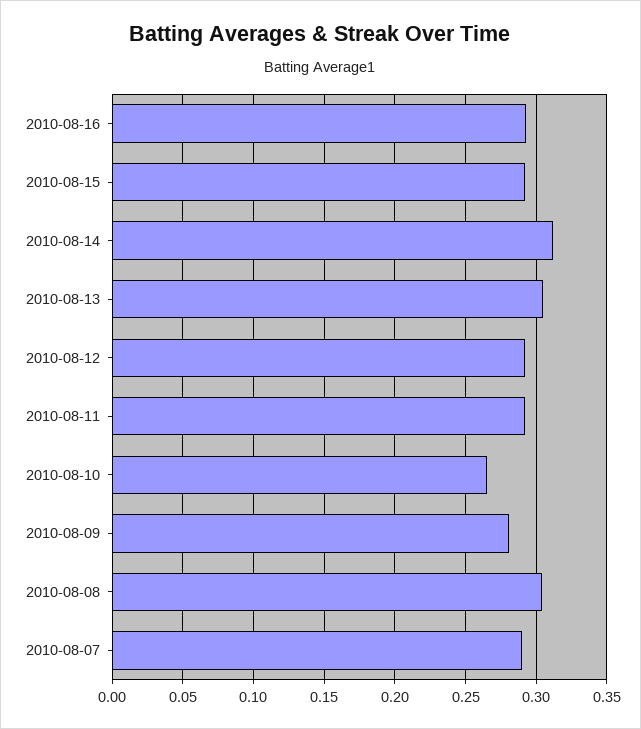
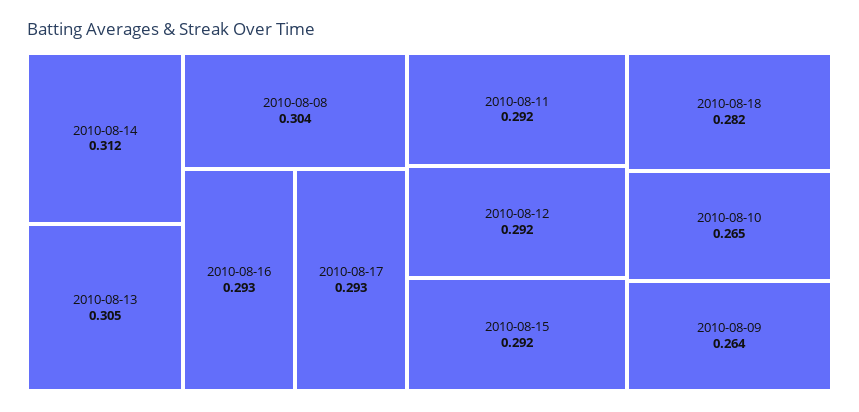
2010-08-09: 0.28 -> 0.264
2010-08-07: 0.29 -> none
2010-08-17: none -> 0.293
2010-08-18: none -> 0.282

